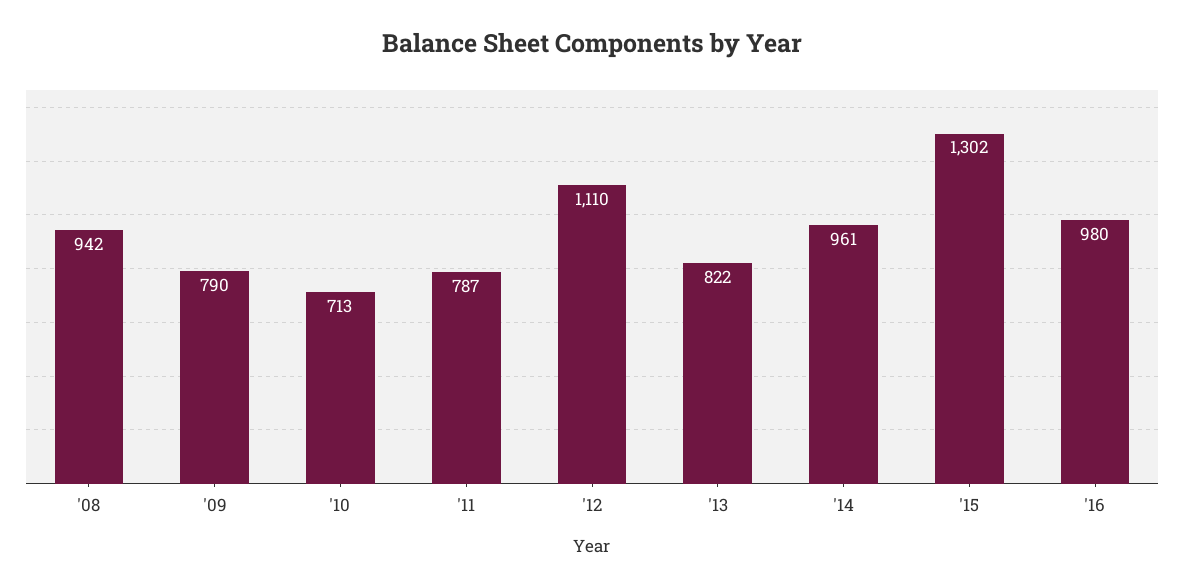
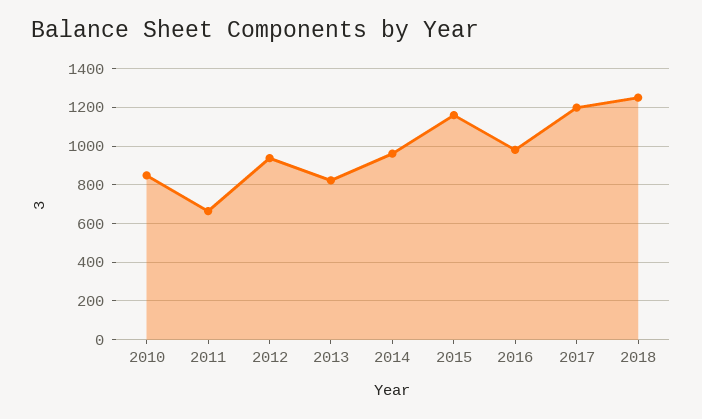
'08: 942 -> none
'09: 790 -> none
'10: 713 -> 850
'11: 787 -> 650
'12: 1110 -> 950
'15: 1302 -> 1150
2017: none -> 1200
2018: none -> 1250

